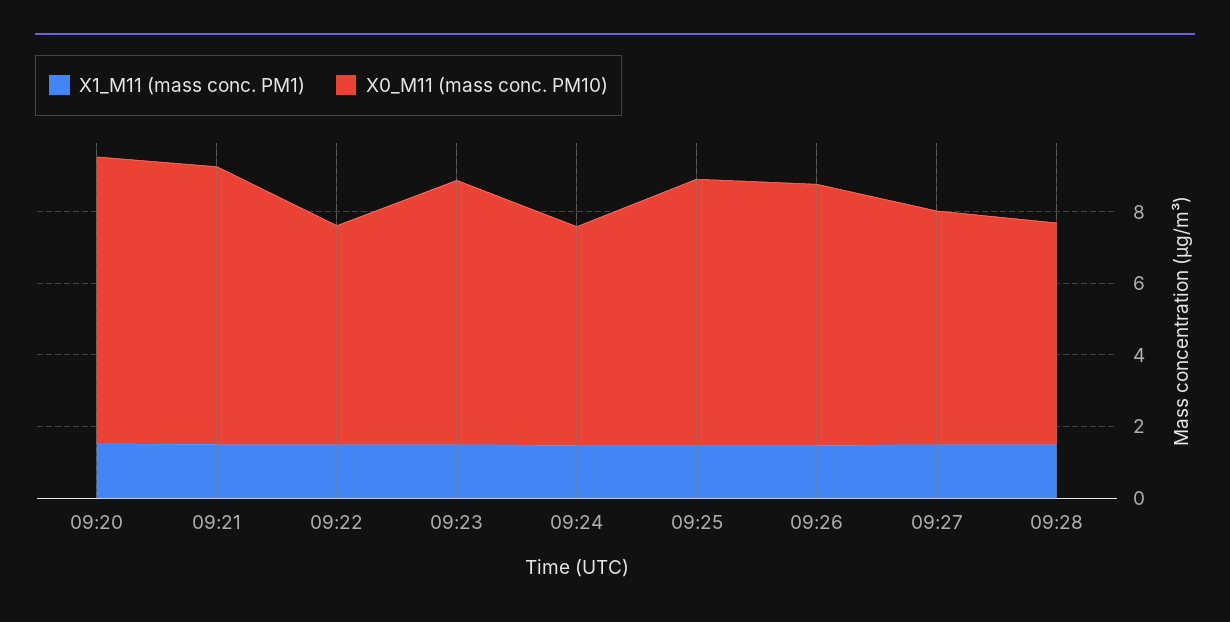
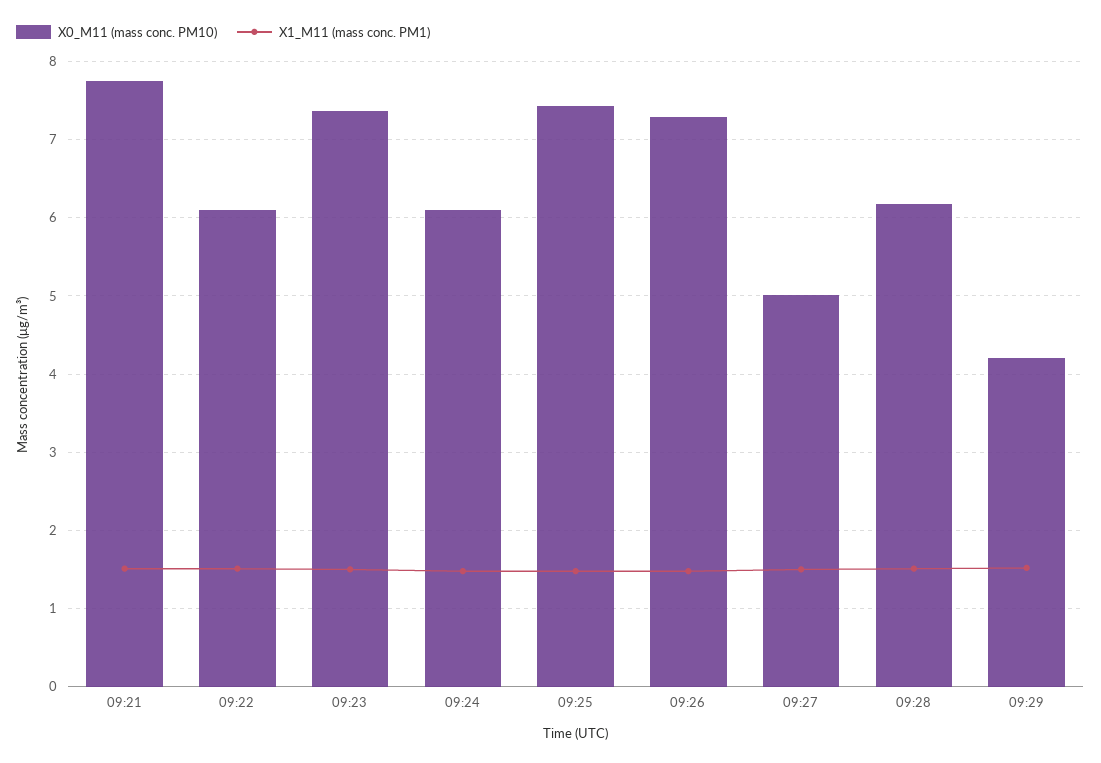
X1_M11 (mass conc. PM1), 09:20: 1.5 -> none
X0_M11 (mass conc. PM10), 09:20: 8 -> none
X0_M11 (mass conc. PM10), 09:27: 6.5 -> 5
X0_M11 (mass conc. PM10), 09:29: none -> 4.2
X1_M11 (mass conc. PM1), 09:29: none -> 1.5

